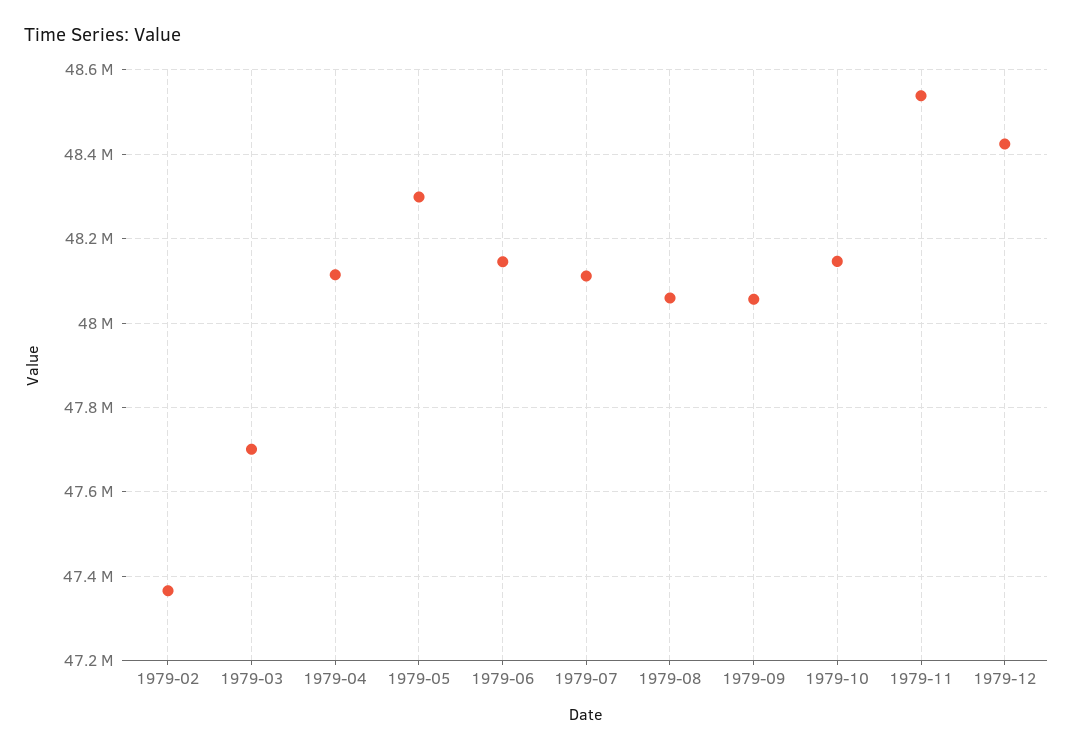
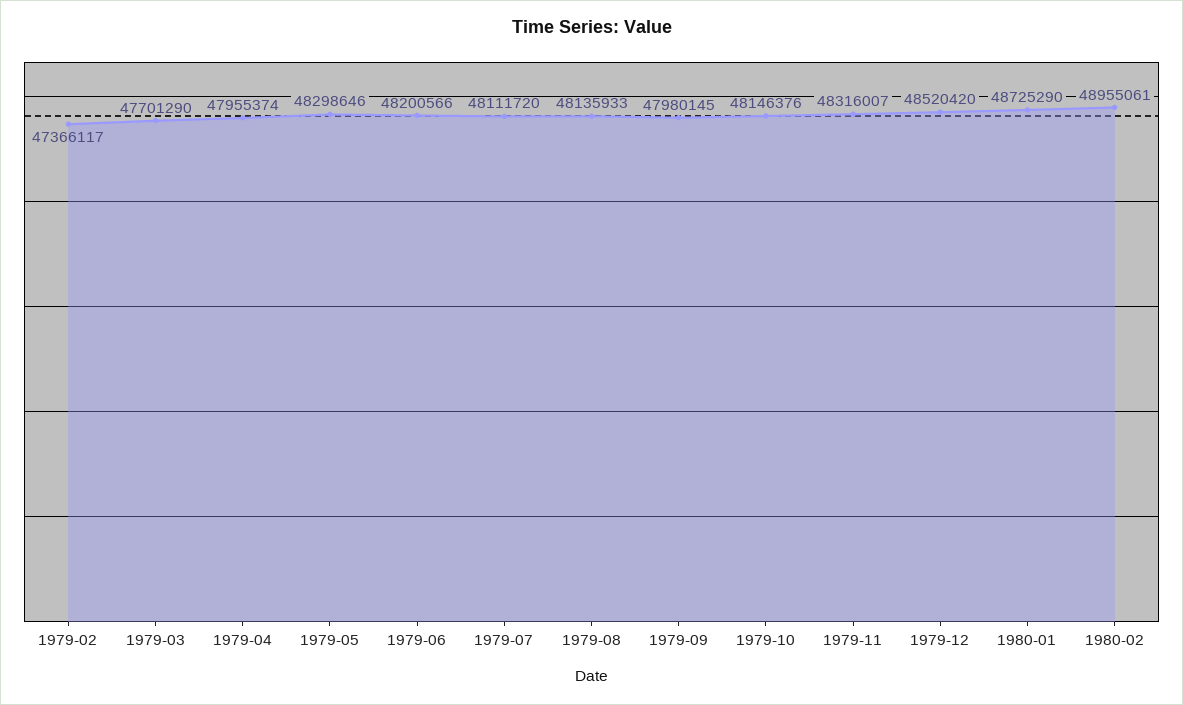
1979-04: 48120000 -> 47955374
1979-06: 48140000 -> 48200566
1979-08: 48060000 -> 48135933
1979-09: 48060000 -> 47980145
1979-11: 48540000 -> 48316007
1979-12: 48420000 -> 48520420
1980-01: none -> 48725290
1980-02: none -> 48955061

